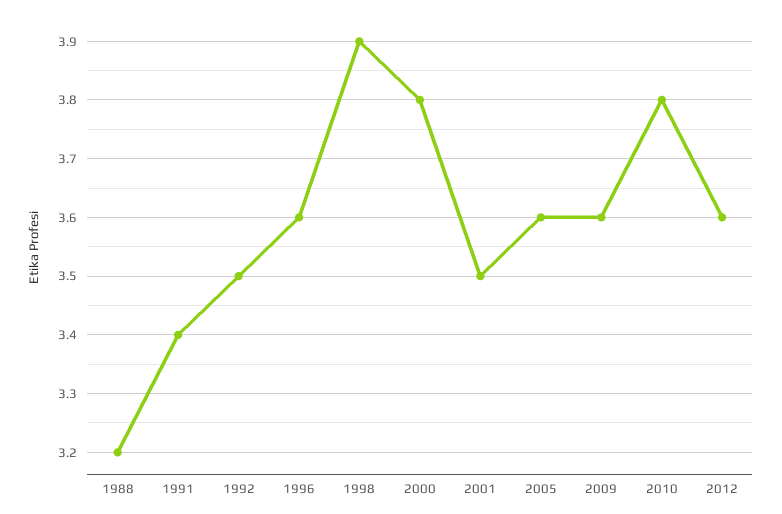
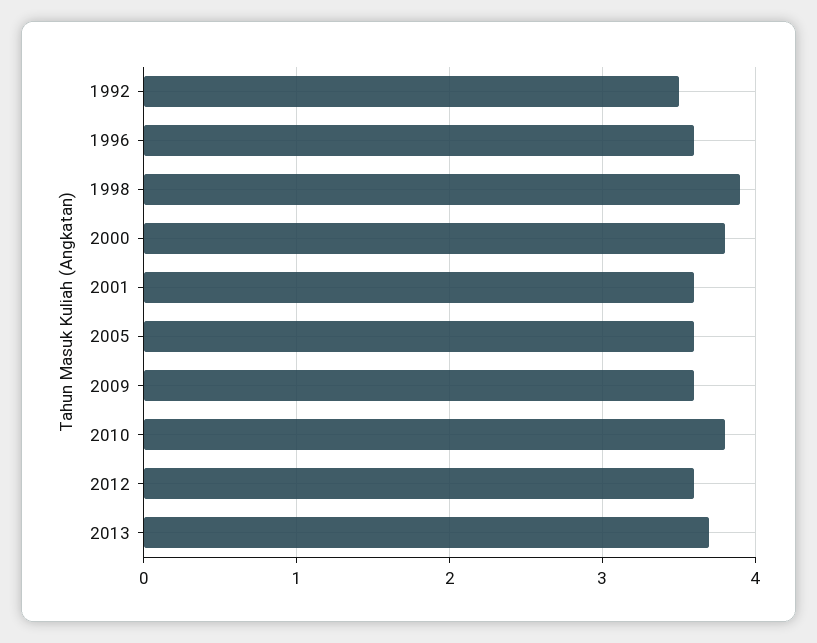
1988: 3.2 -> none
1991: 3.4 -> none
2001: 3.5 -> 3.6
2013: none -> 3.7

